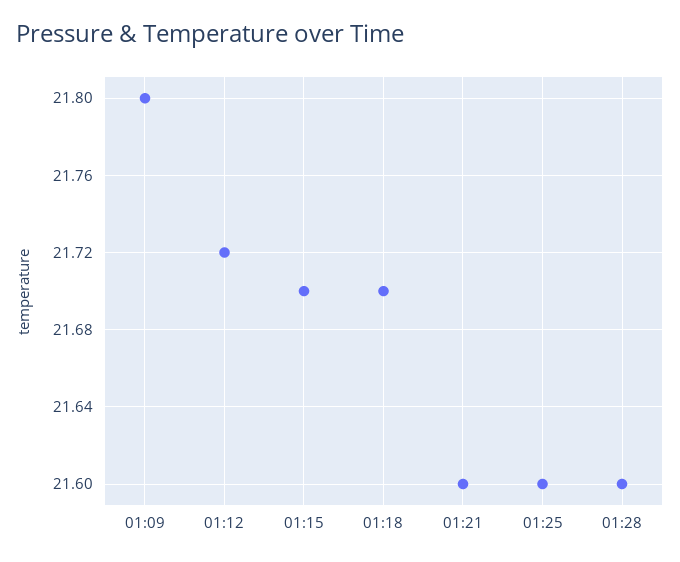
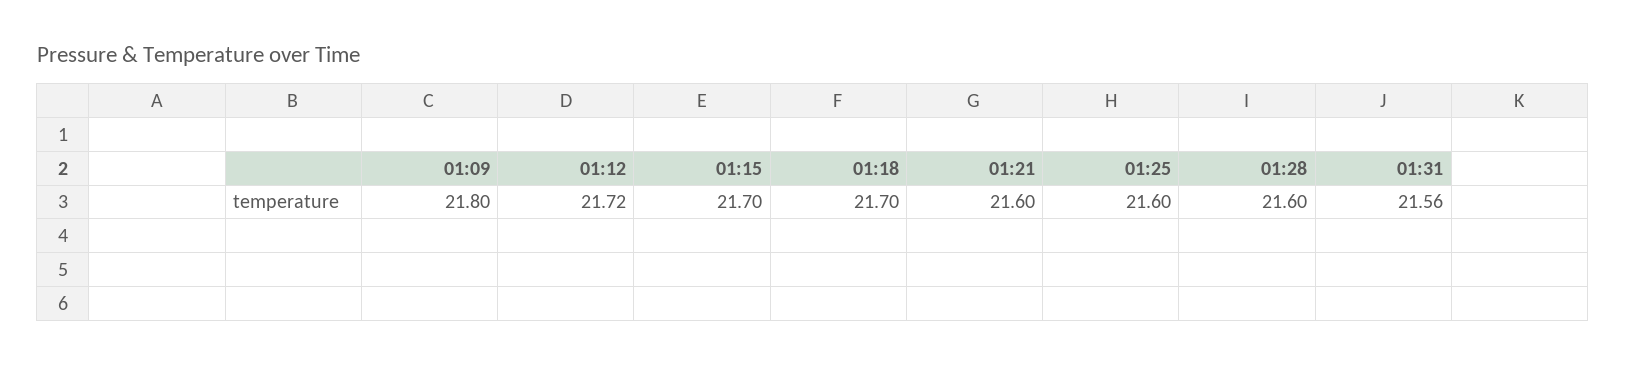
01:31: none -> 21.56

